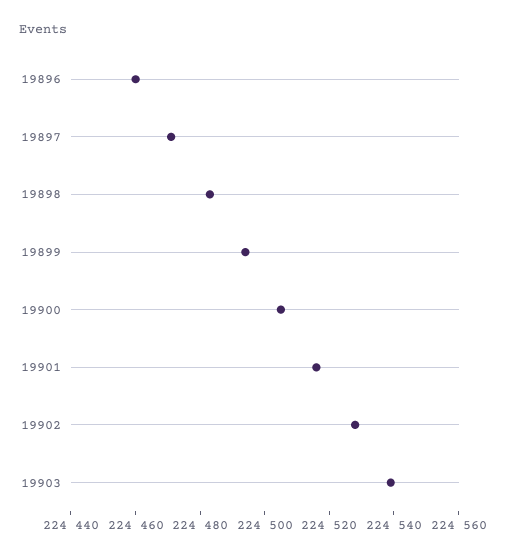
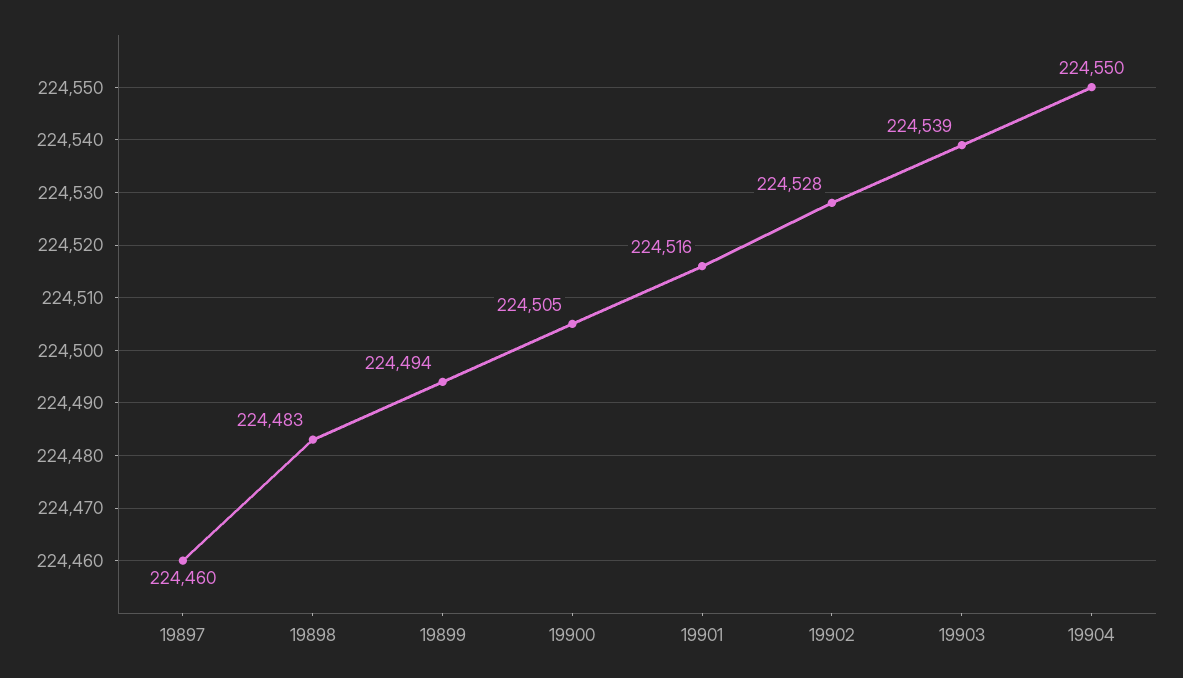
19896: 224460 -> none
19897: 224470 -> 224460
19904: none -> 224550

